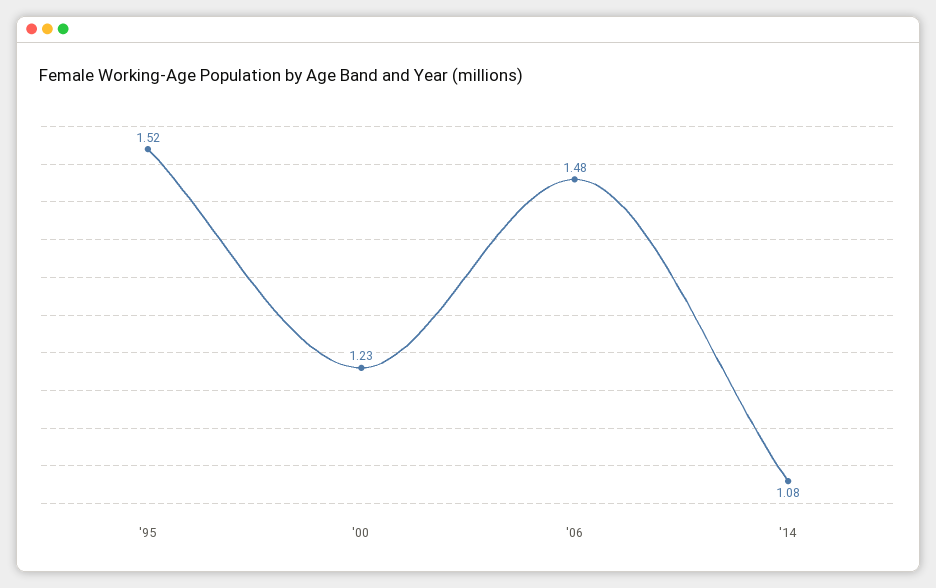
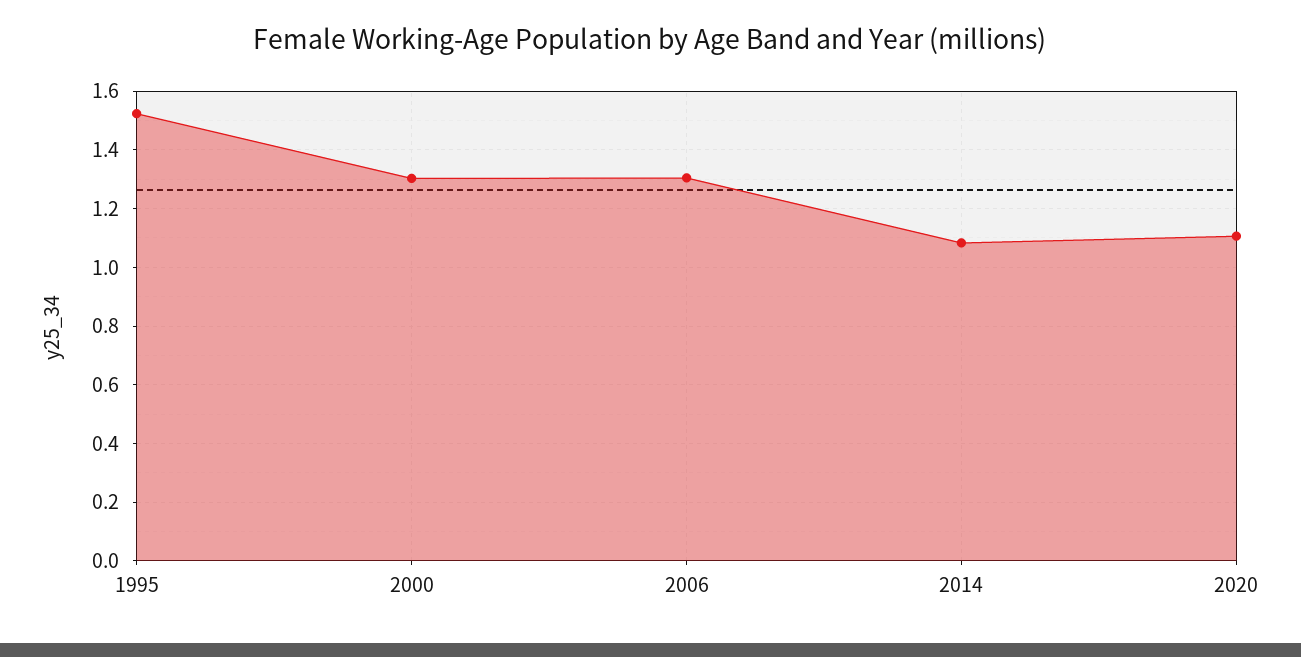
'00: 1.23 -> 1.3
'06: 1.48 -> 1.3
2020: none -> 1.1

